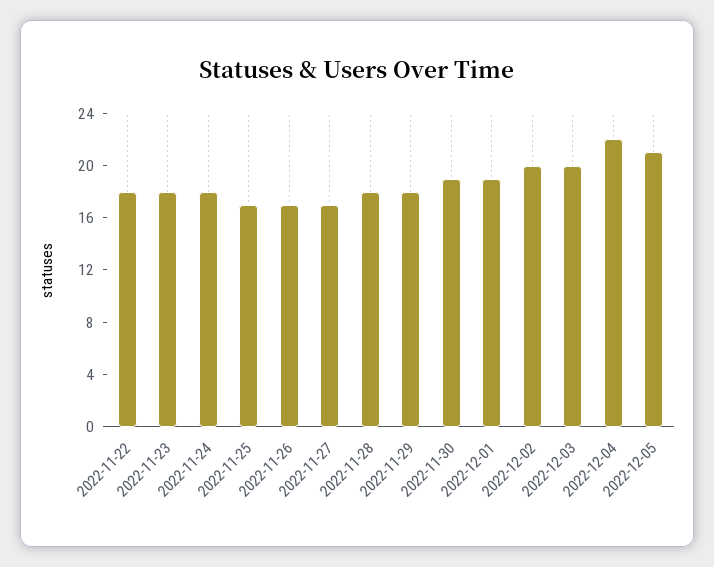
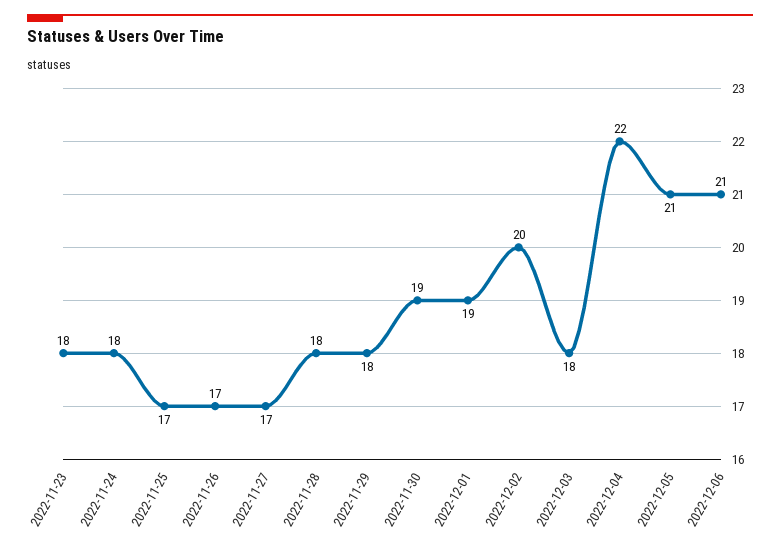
2022-11-22: 18 -> none
2022-12-03: 20 -> 18
2022-12-06: none -> 21

